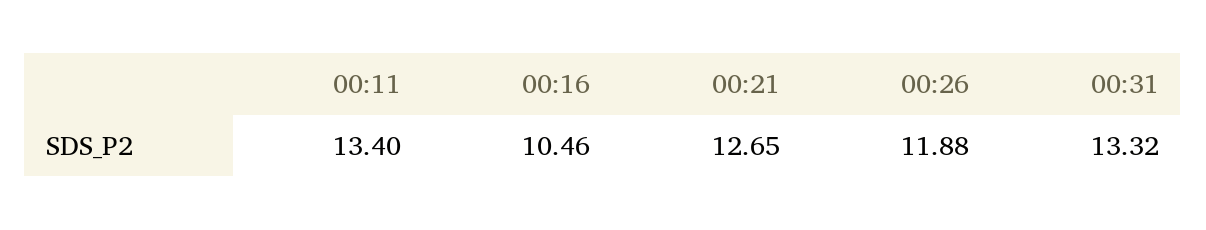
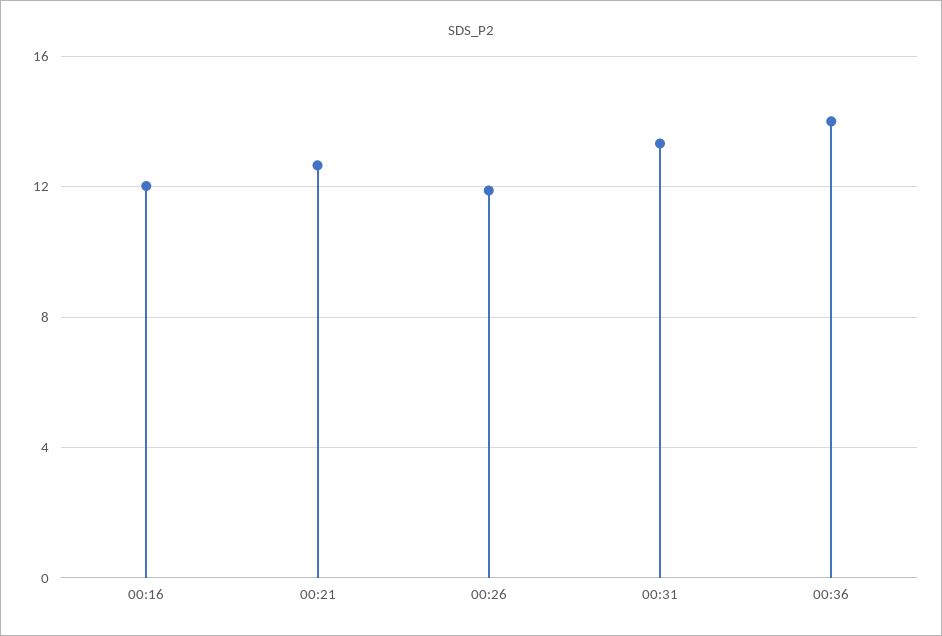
00:11: 13.4 -> none
00:16: 10.46 -> 12
00:36: none -> 14

